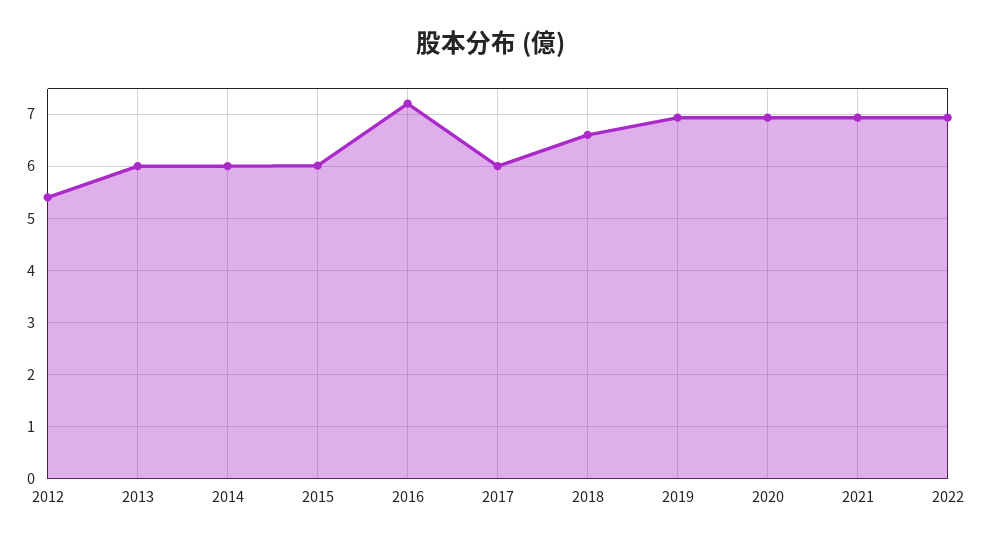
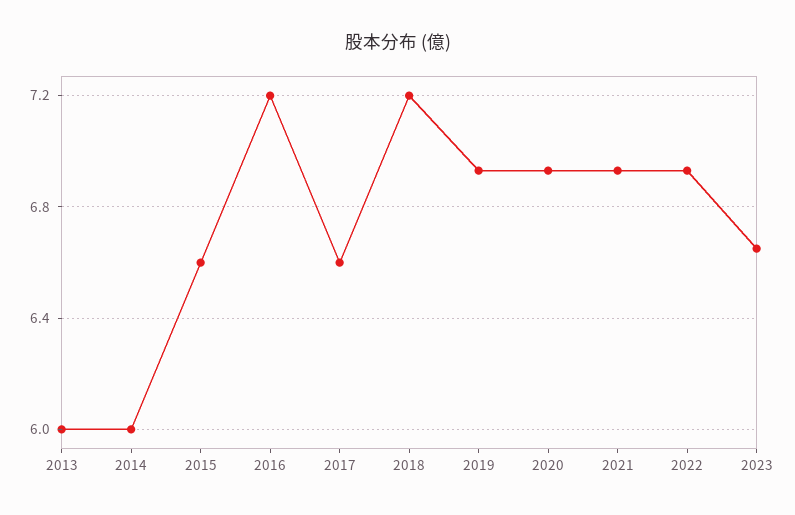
2012: 5.4 -> none
2015: 6 -> 6.6
2017: 6 -> 6.6
2018: 6.6 -> 7.2
2023: none -> 6.65

